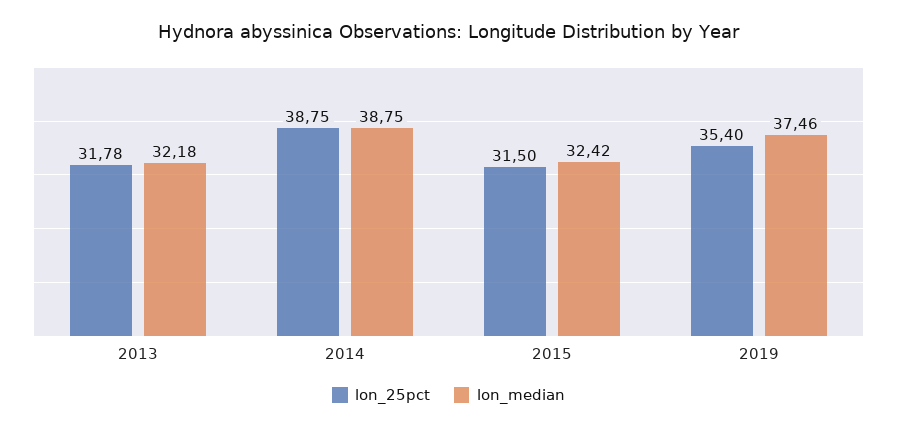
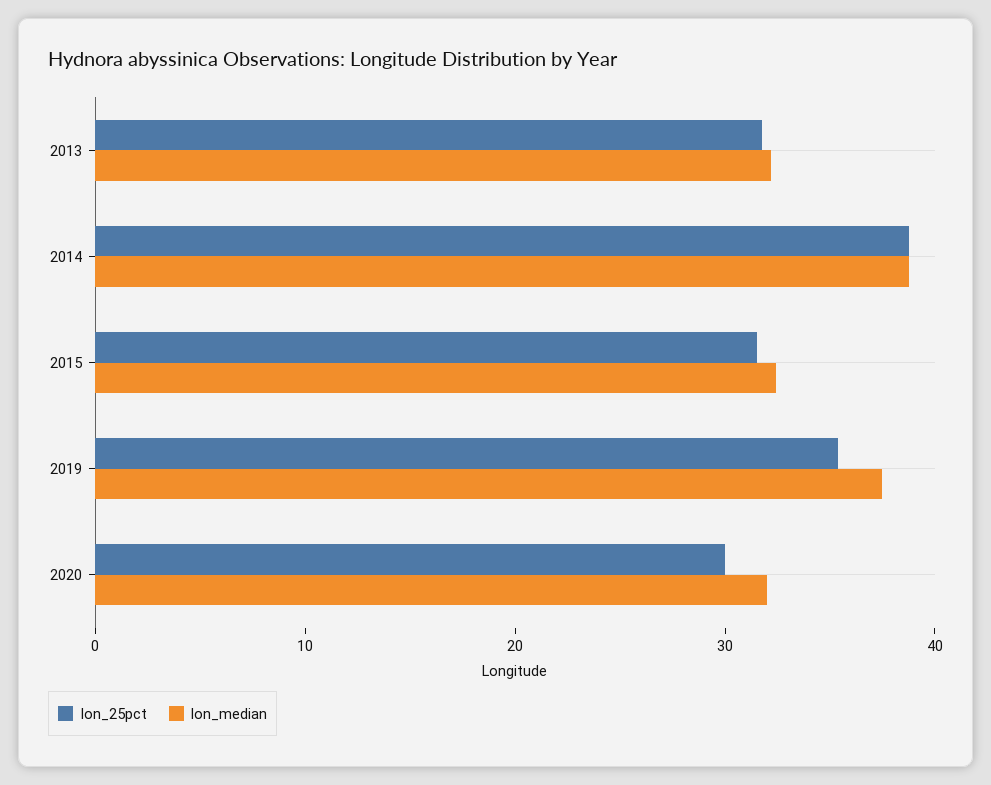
lon_25pct, 2020: none -> 30
lon_median, 2020: none -> 32

